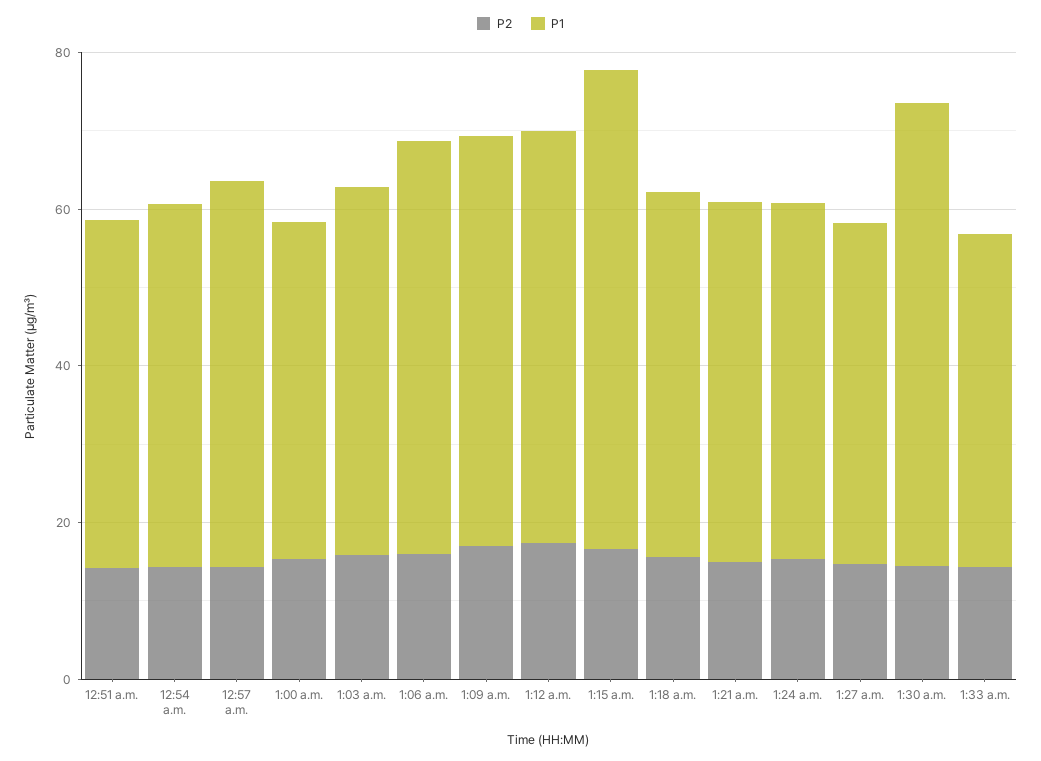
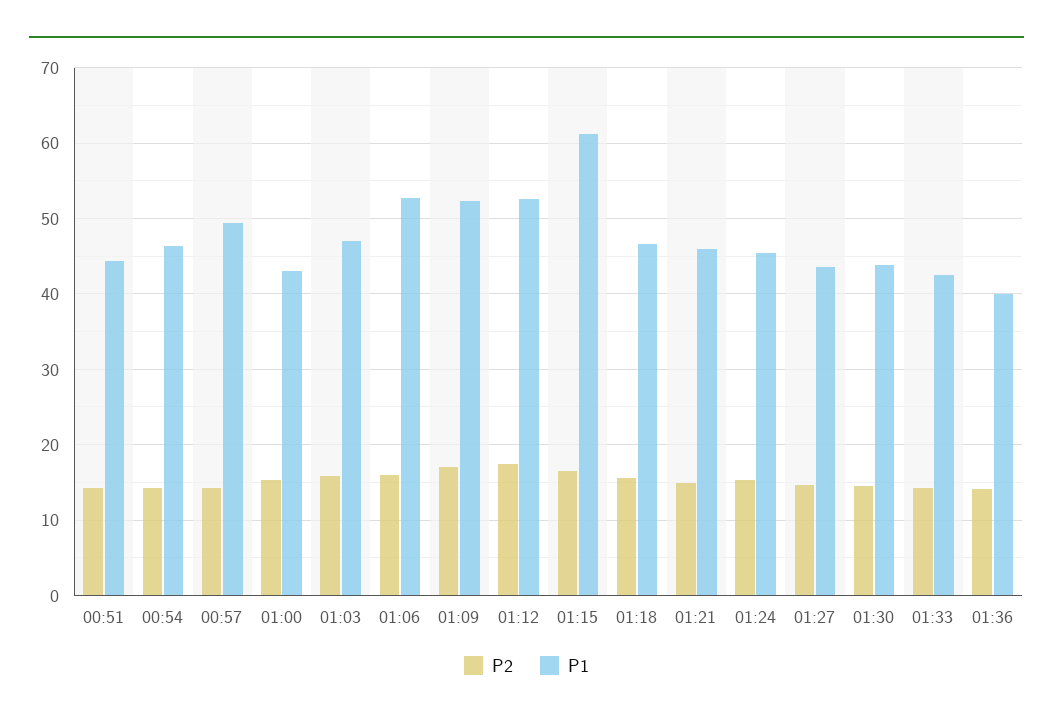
P1, 1:30 a.m.: 60 -> 44
P2, 01:36: none -> 14
P1, 01:36: none -> 40

